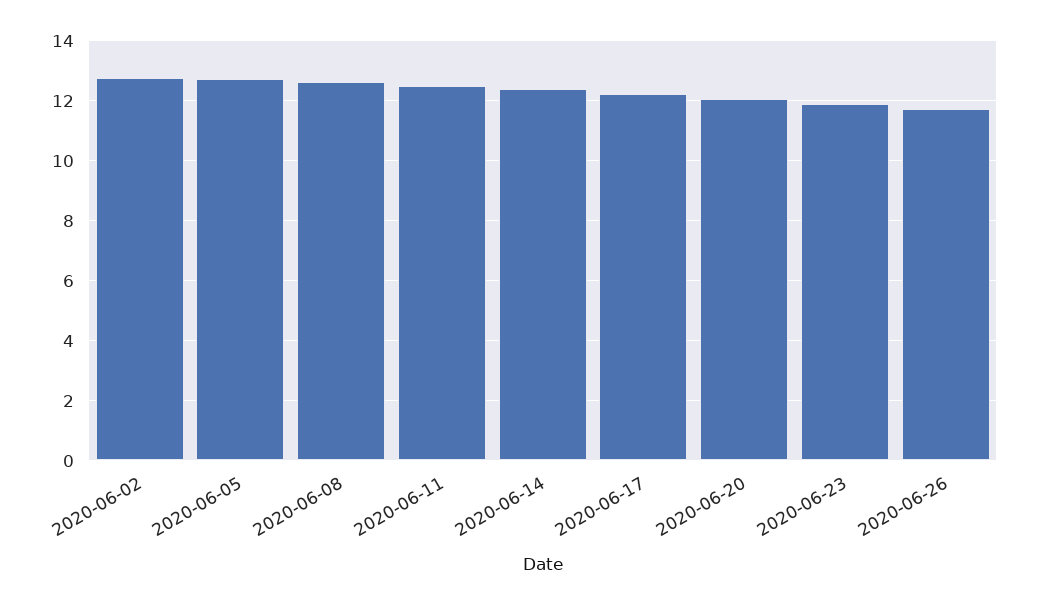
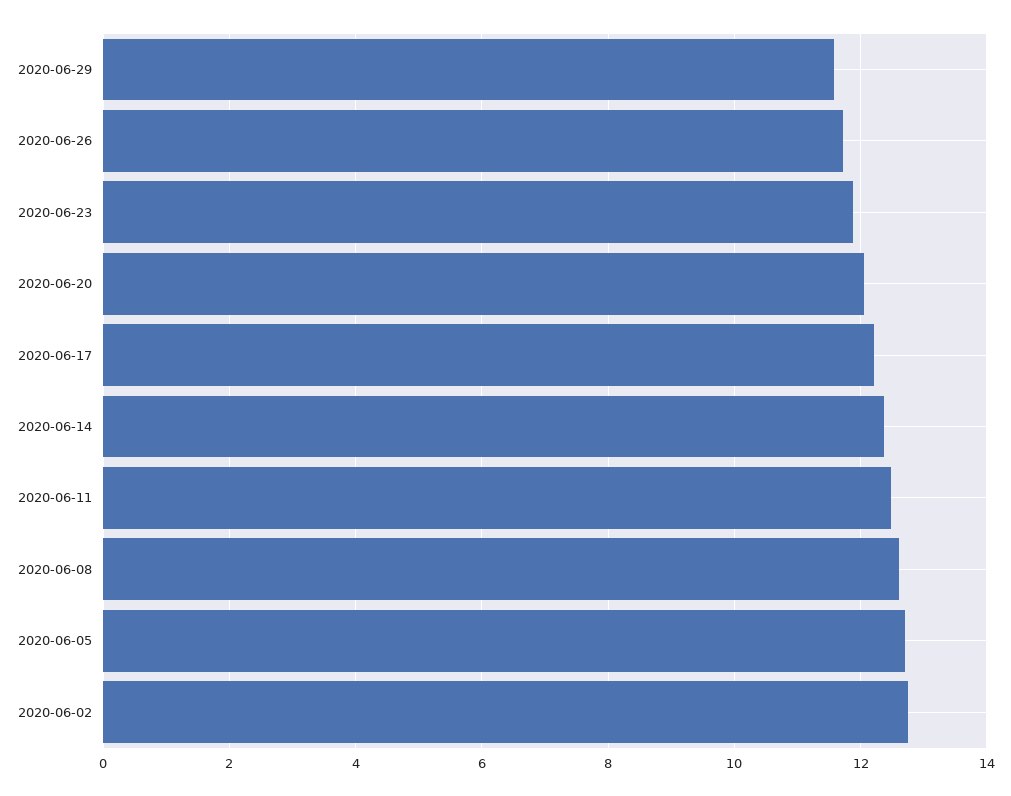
2020-06-29: none -> 11.6

